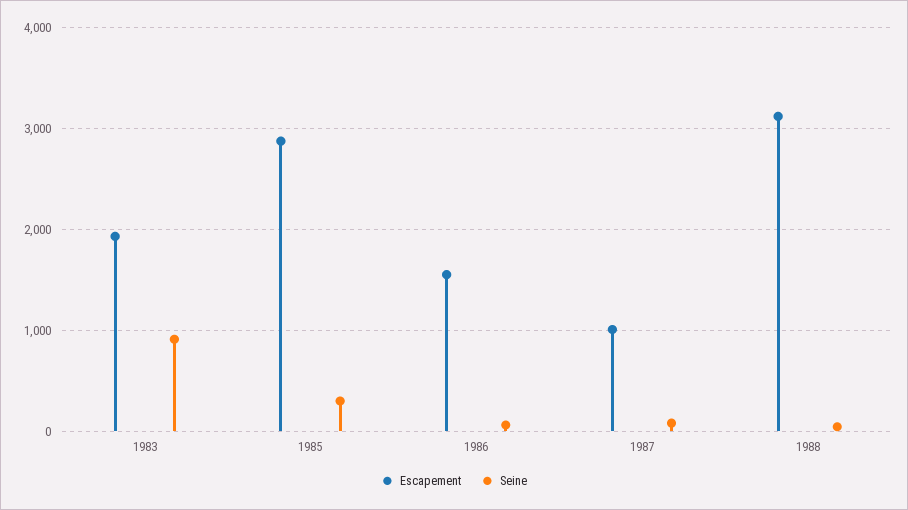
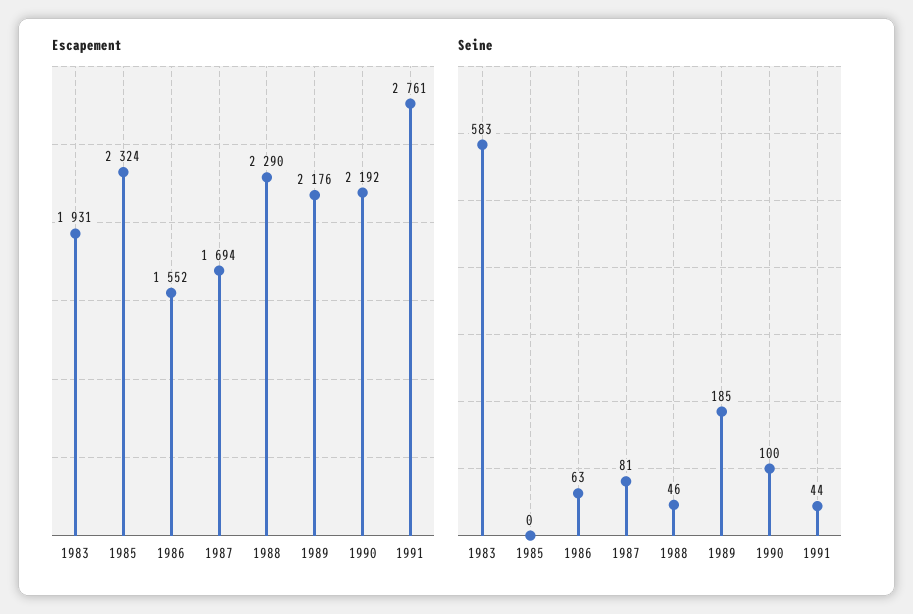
Seine, 1983: 900 -> 583
Escapement, 1985: 2900 -> 2324
Seine, 1985: 300 -> 0
Escapement, 1987: 1000 -> 1694
Escapement, 1988: 3100 -> 2290
Escapement, 1989: none -> 2176
Escapement, 1990: none -> 2192
Escapement, 1991: none -> 2761
Seine, 1989: none -> 185
Seine, 1990: none -> 100
Seine, 1991: none -> 44

